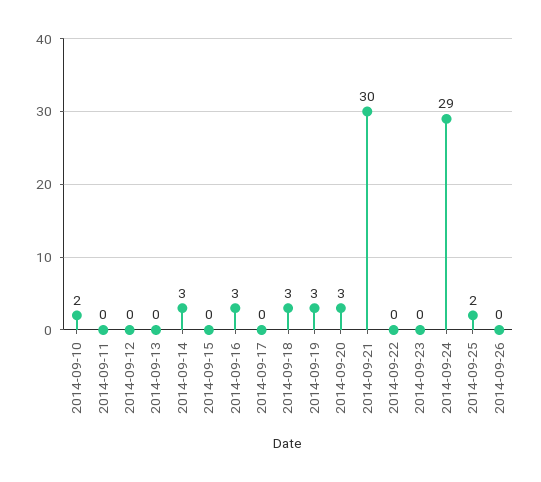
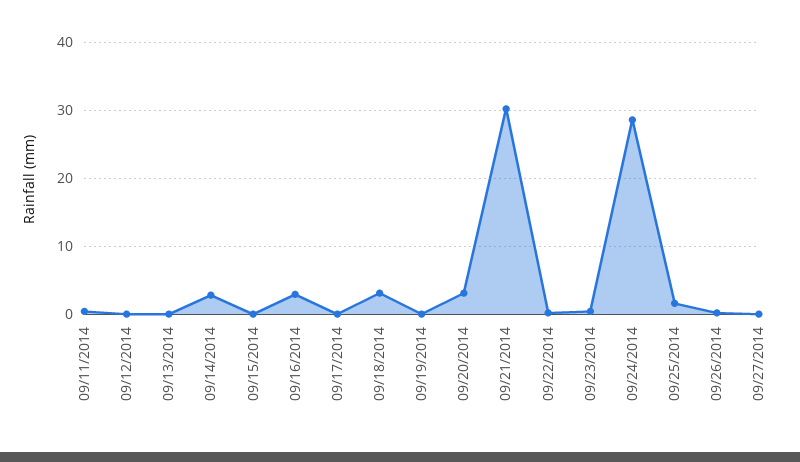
2014-09-10: 2 -> none
2014-09-19: 3 -> 0
09/27/2014: none -> 0

